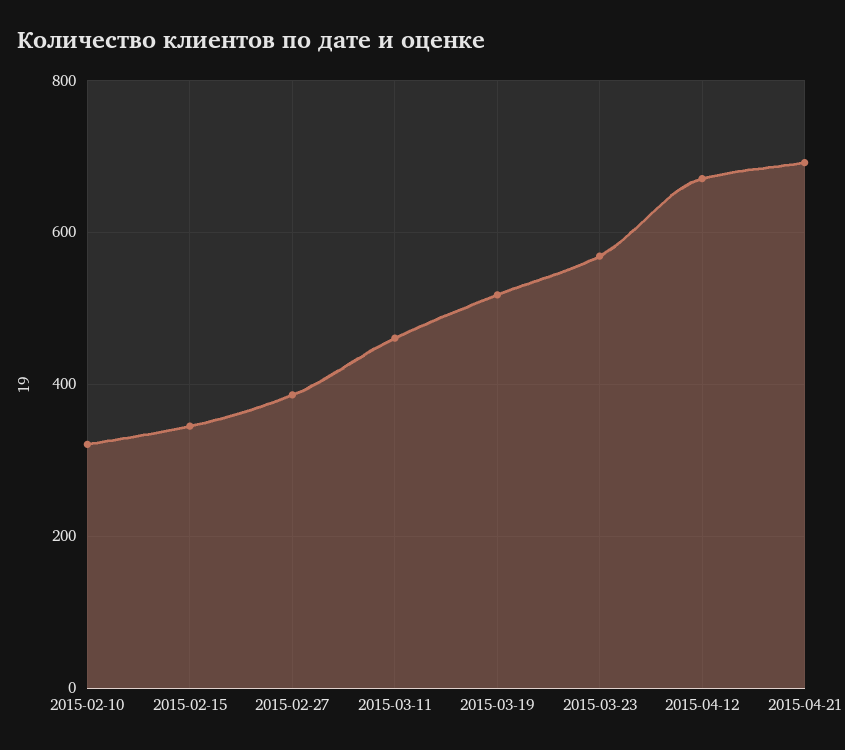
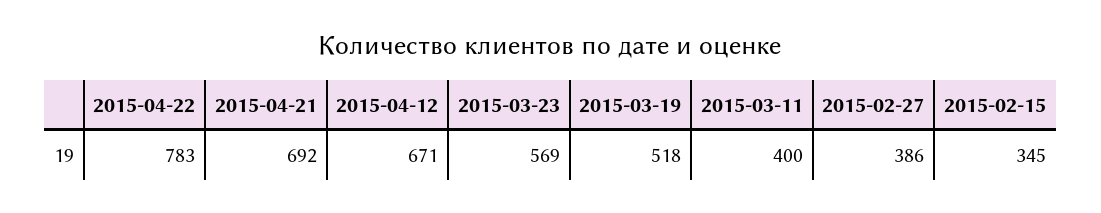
2015-02-10: 320 -> none
2015-03-11: 460 -> 400
2015-04-22: none -> 783

